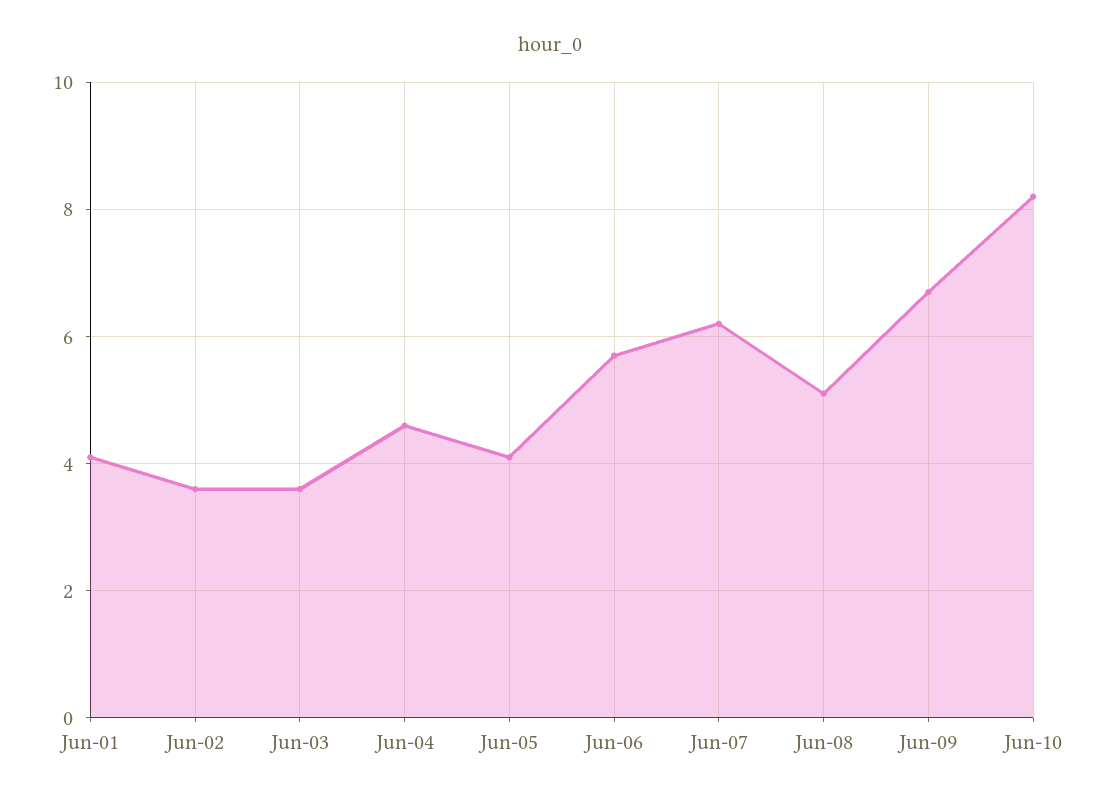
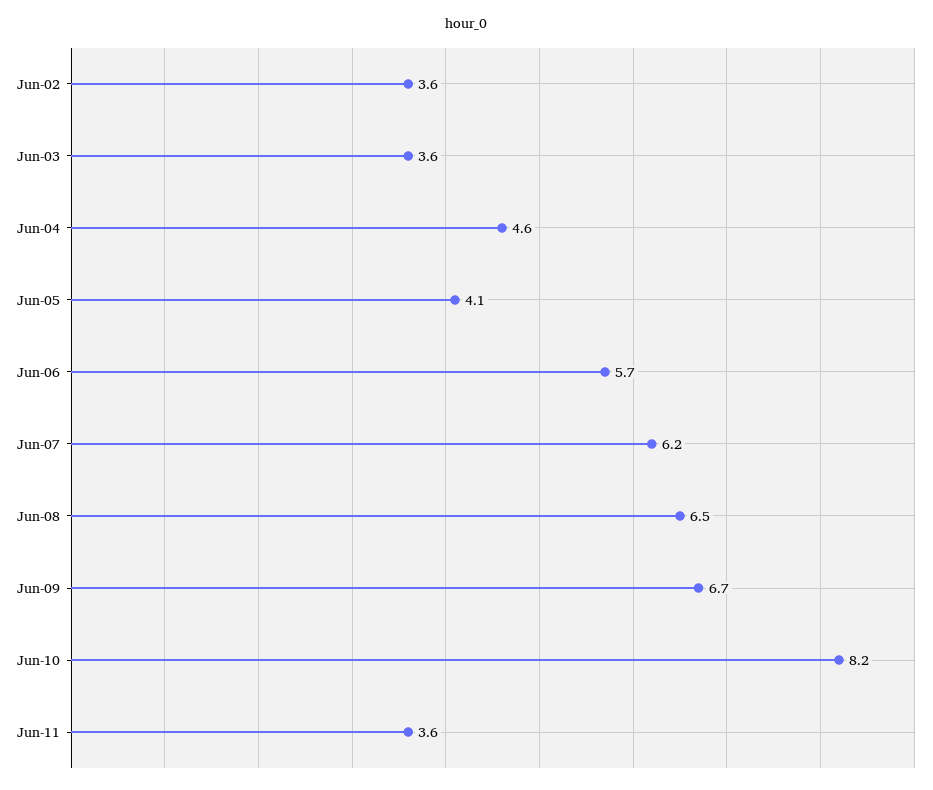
Jun-01: 4 -> none
Jun-08: 5 -> 6.5
Jun-11: none -> 3.6

